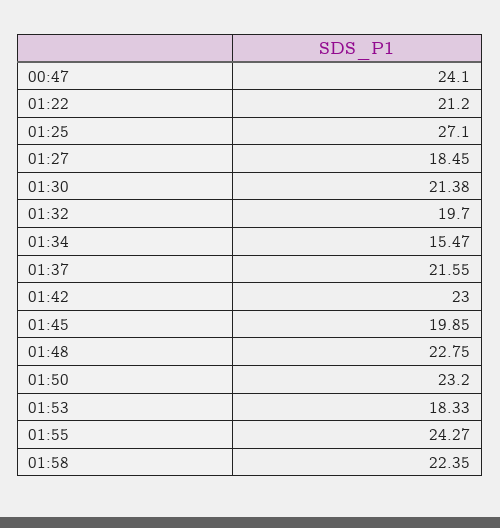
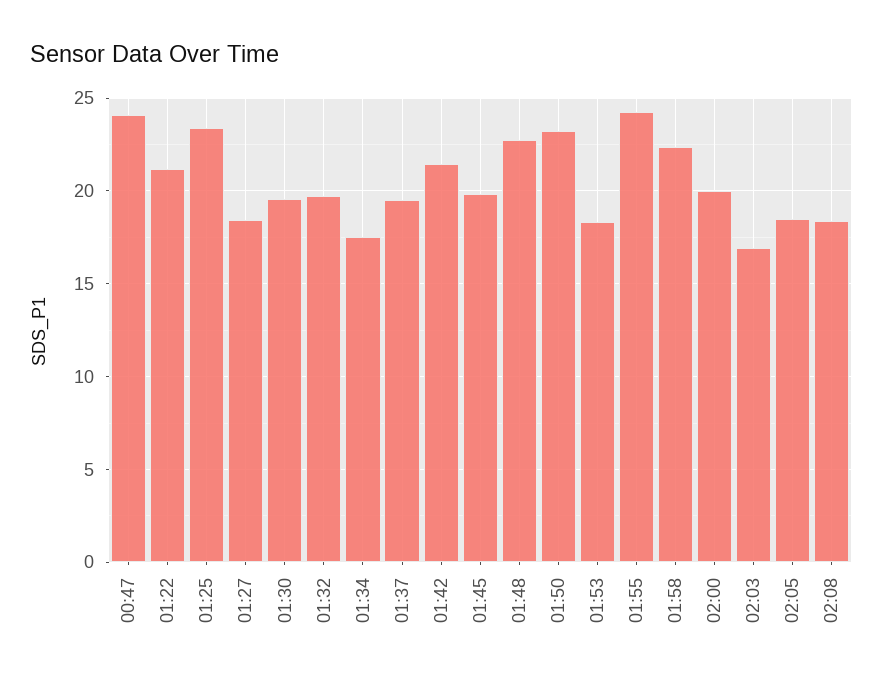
01:25: 27.1 -> 23.5
01:30: 21.38 -> 19.5
01:34: 15.47 -> 17.5
01:37: 21.55 -> 19.5
01:42: 23 -> 21.5
02:00: none -> 20
02:03: none -> 17
02:05: none -> 18.5
02:08: none -> 18.5

